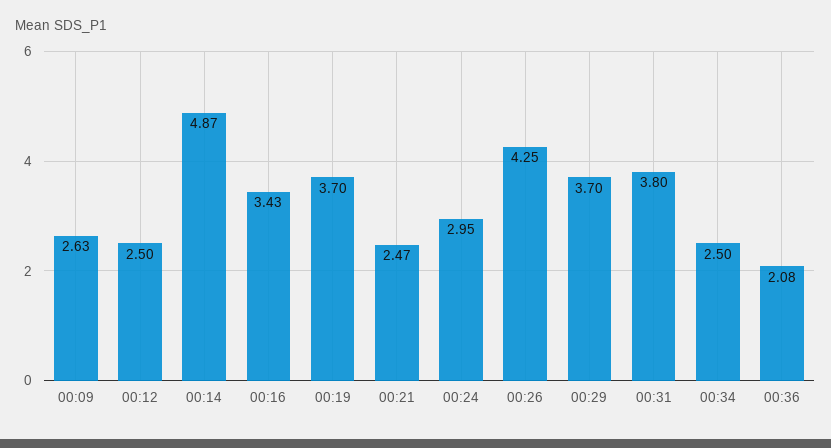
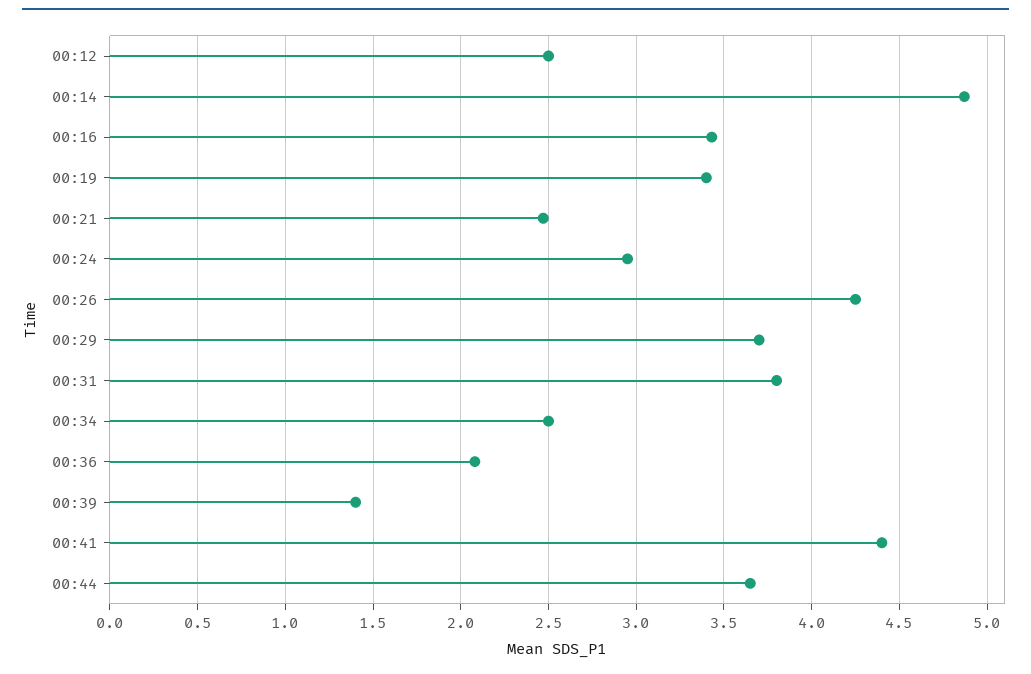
00:09: 2.63 -> none
00:19: 3.7 -> 3.4
00:39: none -> 1.4
00:41: none -> 4.4
00:44: none -> 3.65

